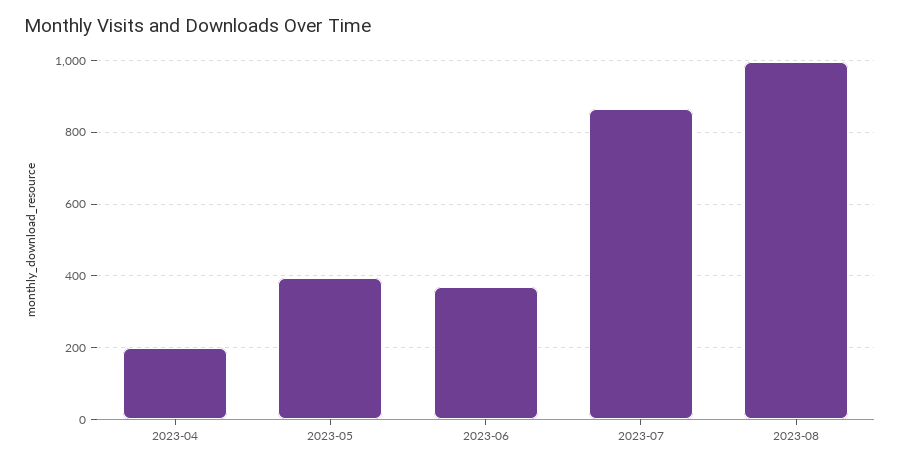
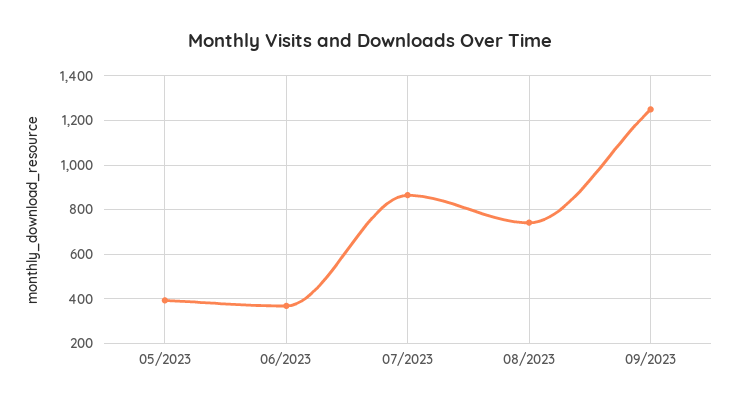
2023-04: 200 -> none
2023-08: 1000 -> 750
09/2023: none -> 1250

